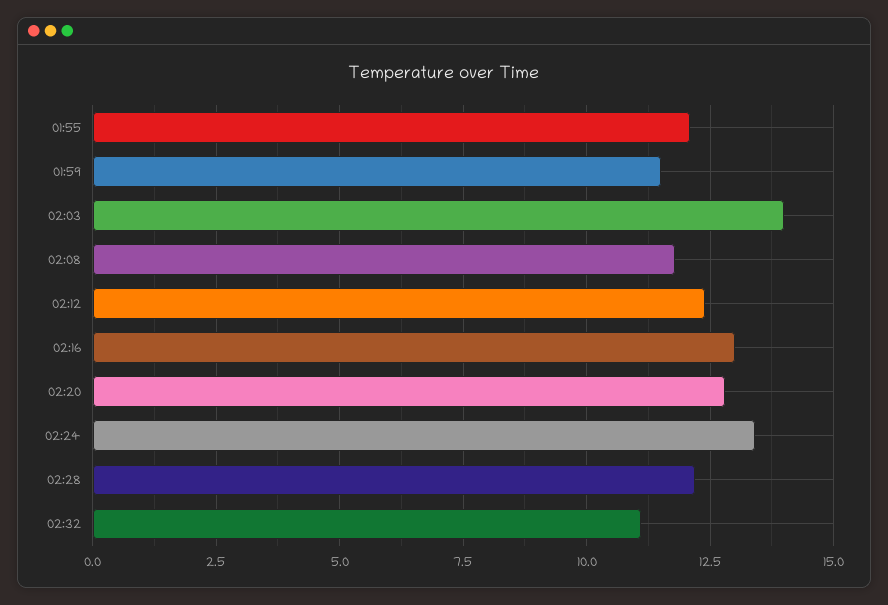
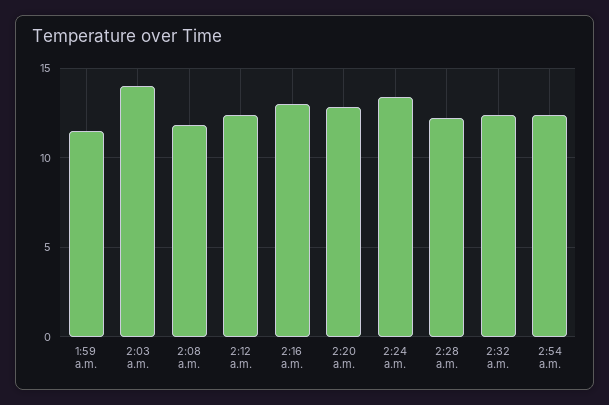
01:55: 12 -> none
02:32: 11 -> 12.5
2:54 a.m.: none -> 12.5

